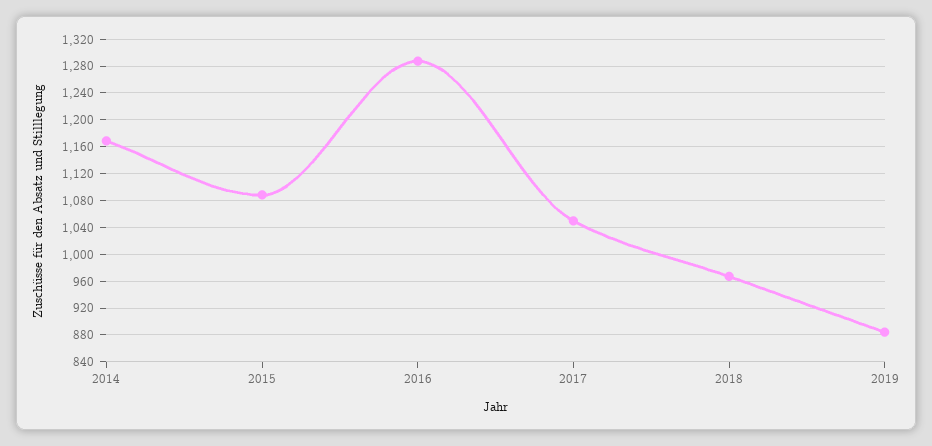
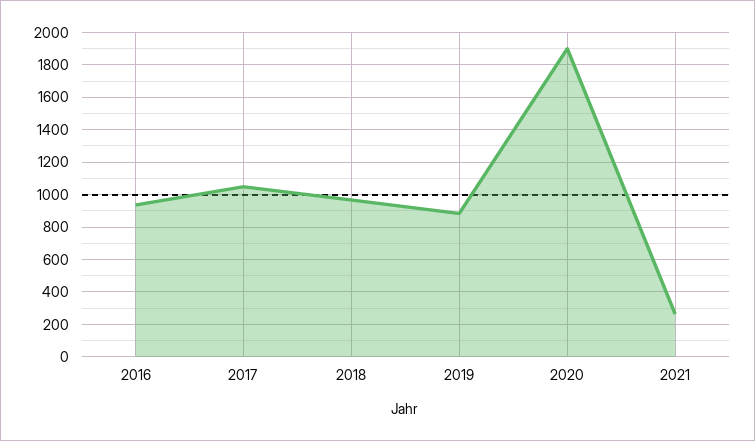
2014: 1170 -> none
2015: 1090 -> none
2016: 1290 -> 950
2020: none -> 1900
2021: none -> 250

